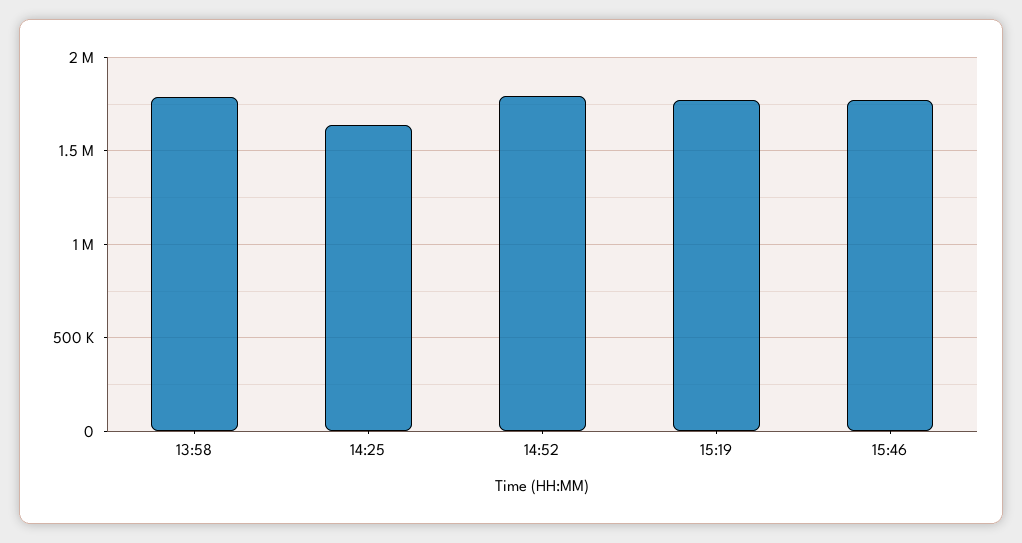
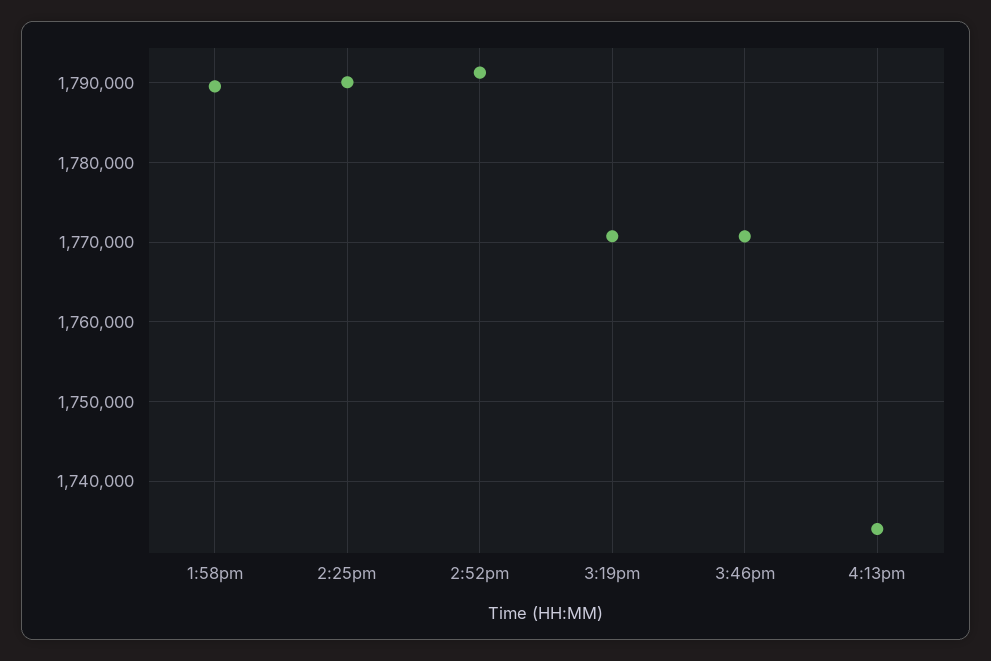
14:25: 1650000 -> 1790000
4:13pm: none -> 1734000

